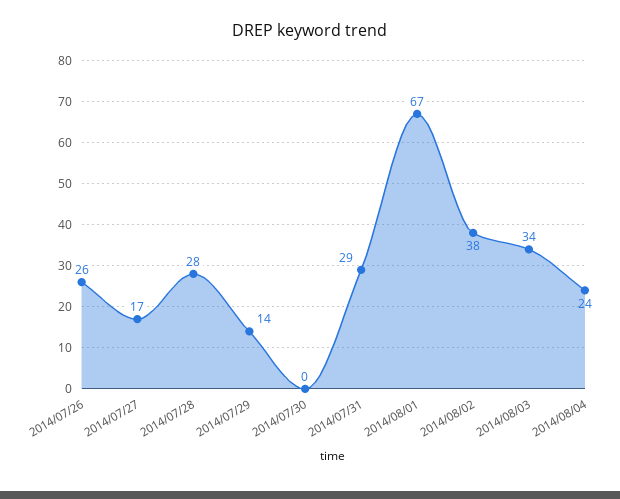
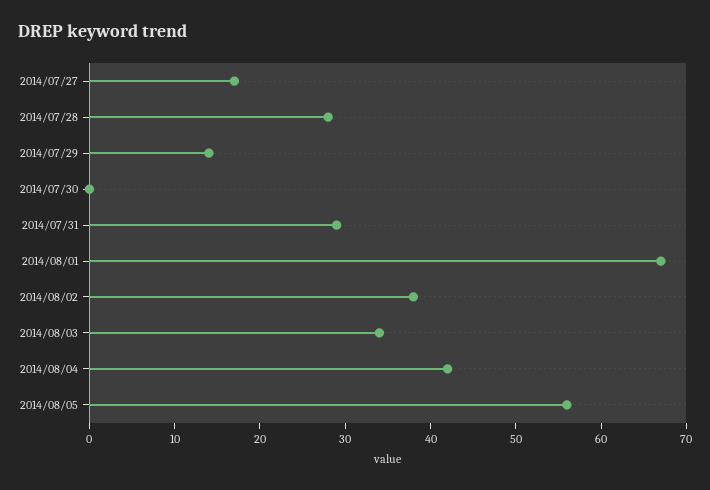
2014/07/26: 26 -> none
2014/08/04: 24 -> 42
2014/08/05: none -> 56

